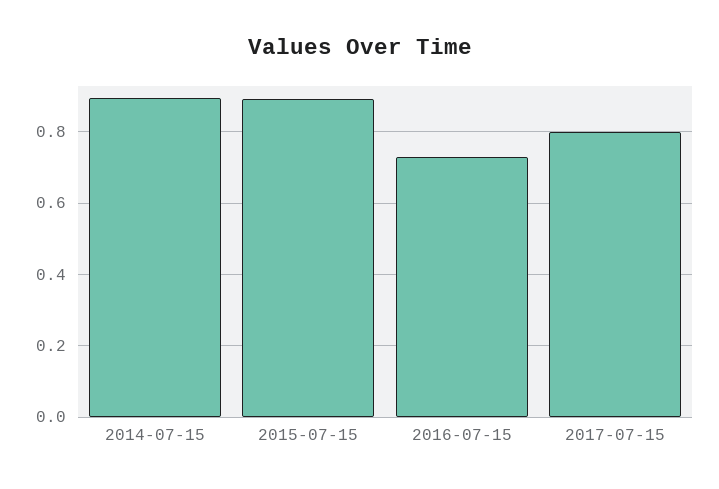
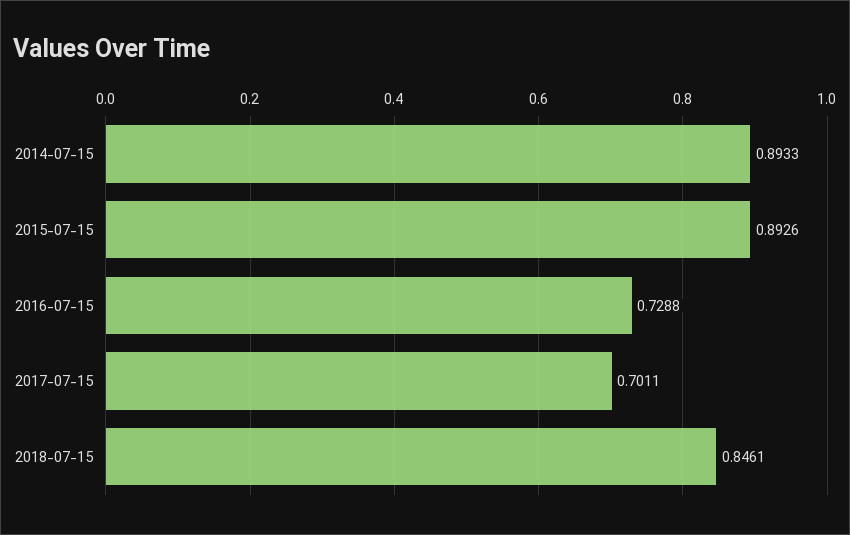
2017-07-15: 0.8 -> 0.7011
2018-07-15: none -> 0.8461

